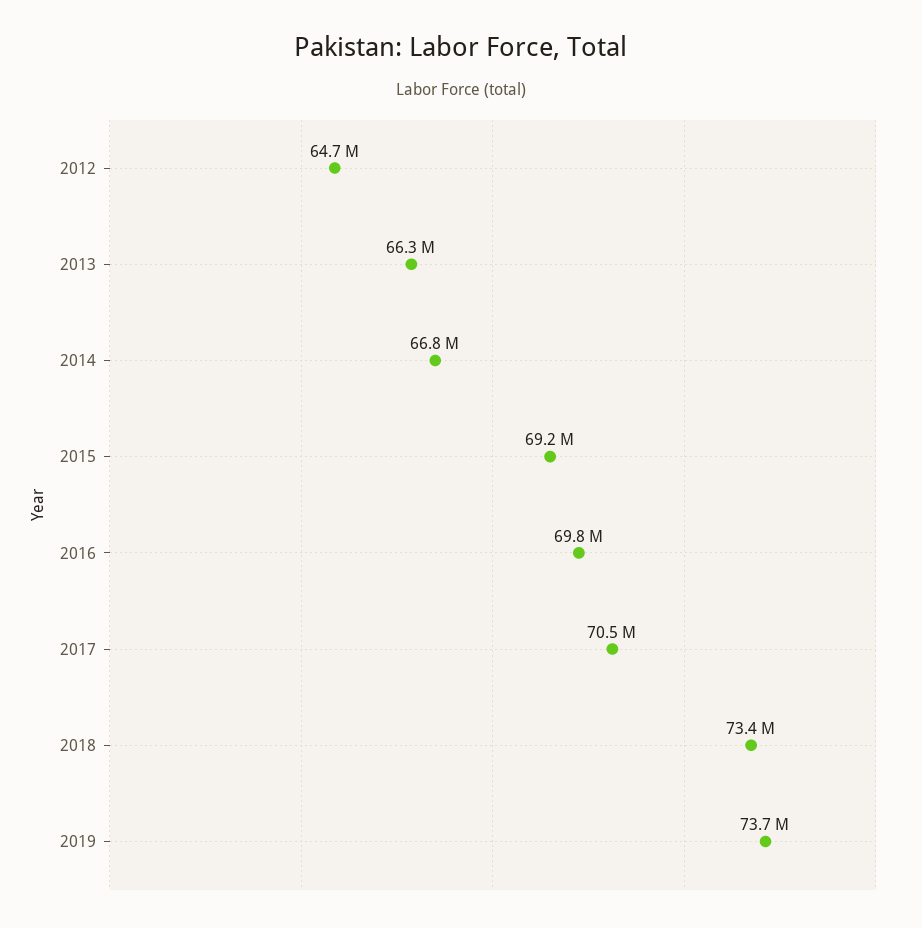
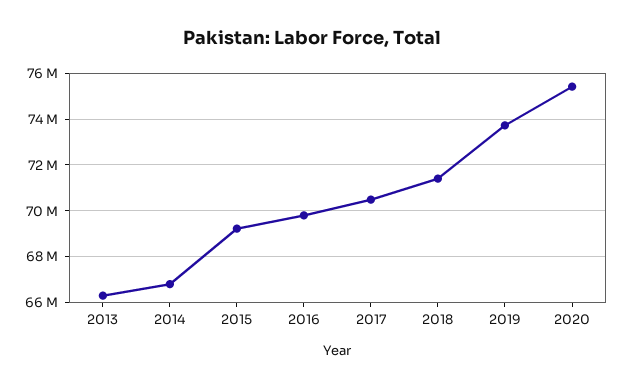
2012: 64700000 -> none
2018: 73400000 -> 71500000
2020: none -> 75500000

